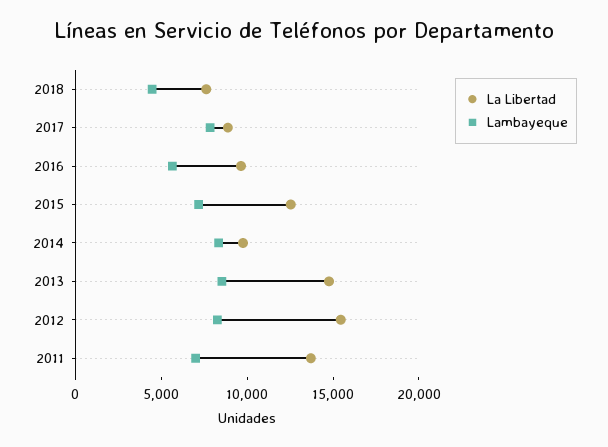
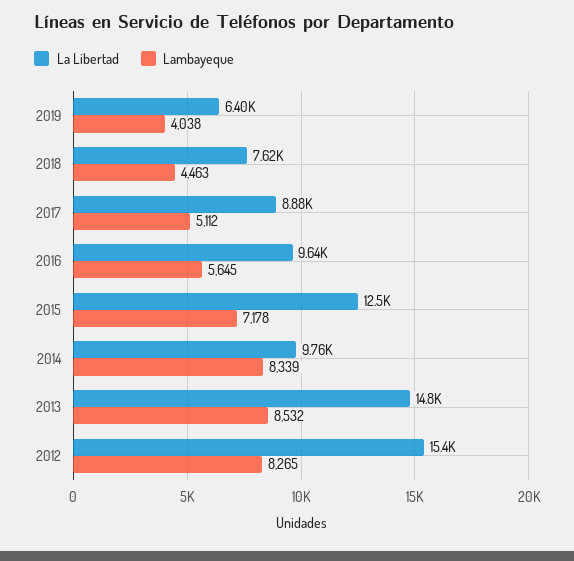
Lambayeque, 2017: 8000 -> 5112
La Libertad, 2011: 14000 -> none
Lambayeque, 2011: 7000 -> none
La Libertad, 2019: none -> 6400
Lambayeque, 2019: none -> 4038

